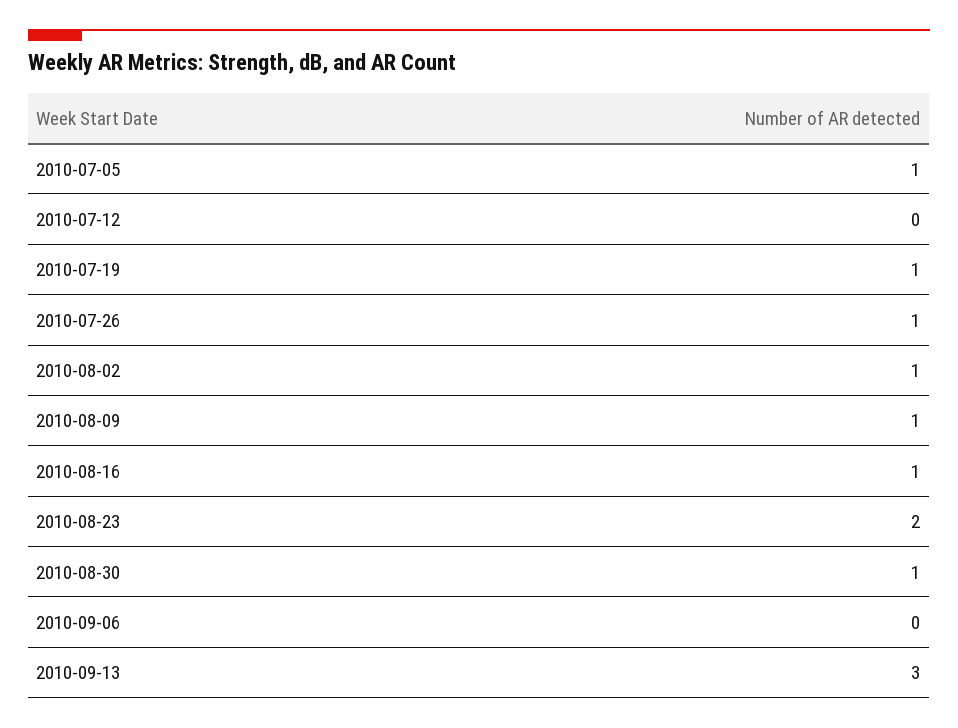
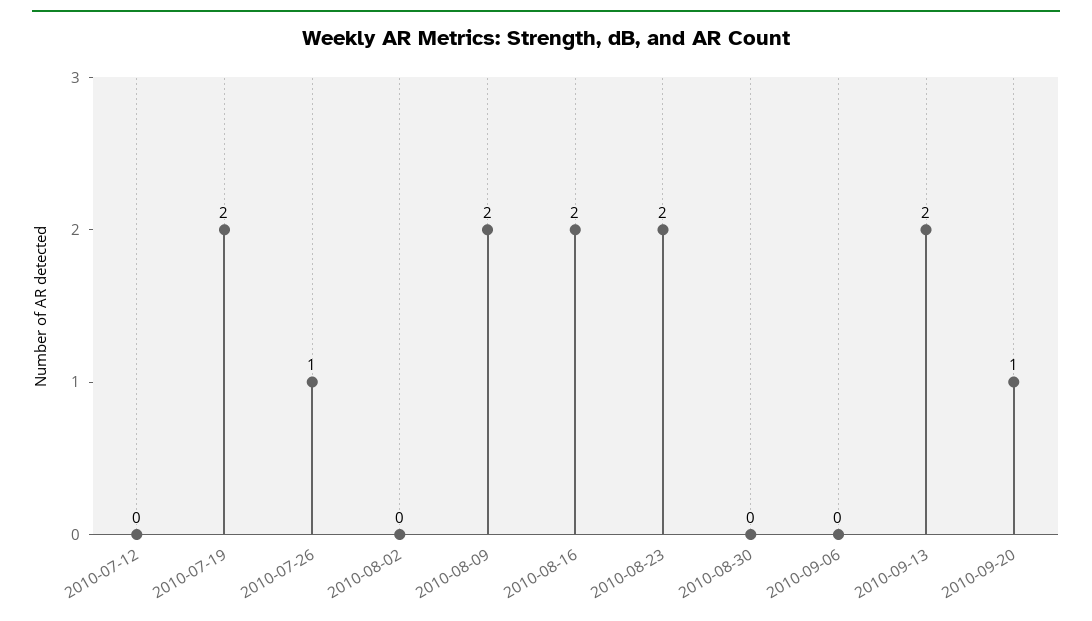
2010-07-05: 1 -> none
2010-07-19: 1 -> 2
2010-08-02: 1 -> 0
2010-08-09: 1 -> 2
2010-08-16: 1 -> 2
2010-08-30: 1 -> 0
2010-09-13: 3 -> 2
2010-09-20: none -> 1

